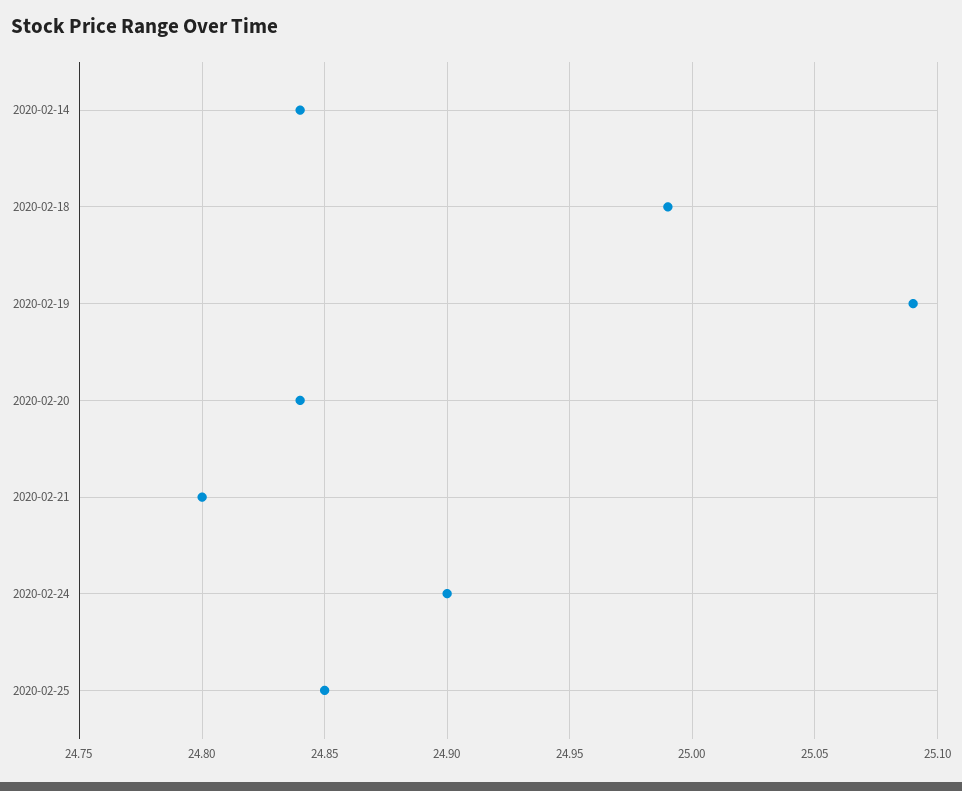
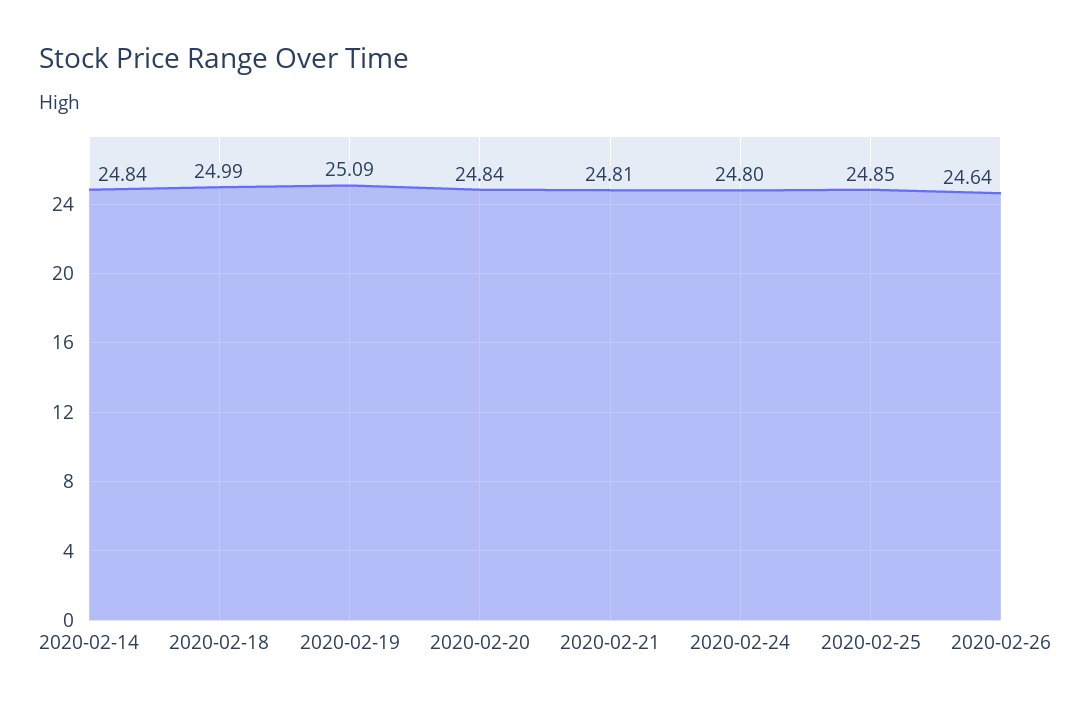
2020-02-21: 24.8 -> 24.81
2020-02-24: 24.9 -> 24.8
2020-02-26: none -> 24.64

